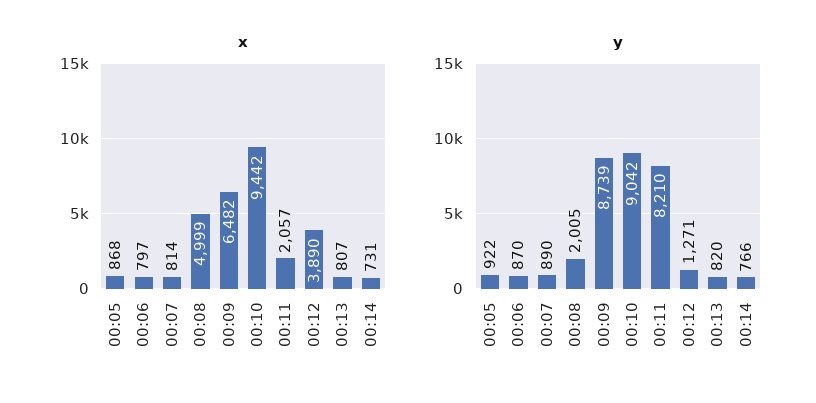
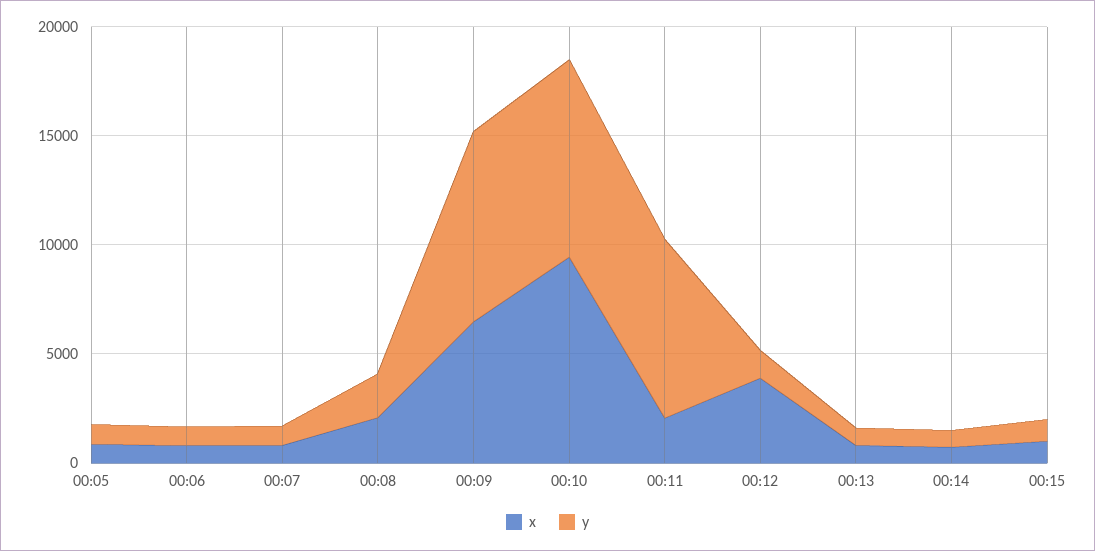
x, 00:08: 4999 -> 2000
x, 00:15: none -> 1000
y, 00:15: none -> 1000

